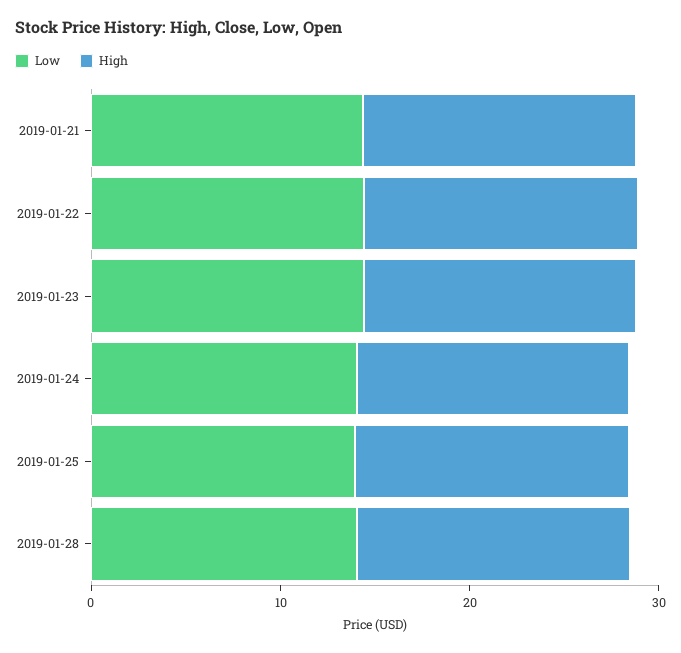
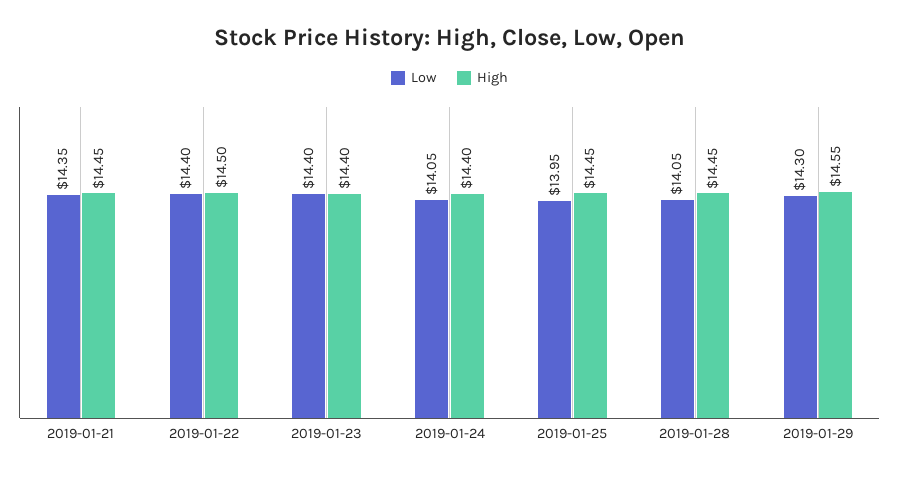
Low, 2019-01-29: none -> 14.3
High, 2019-01-29: none -> 14.55

